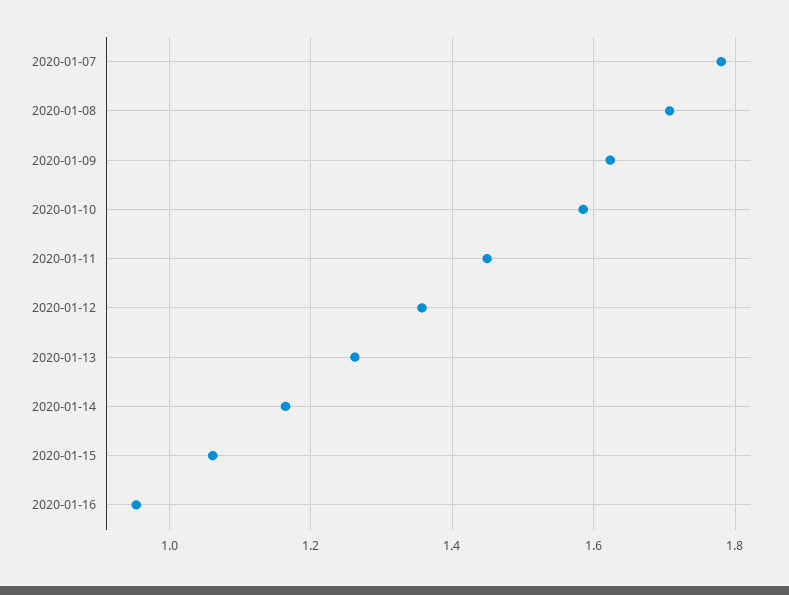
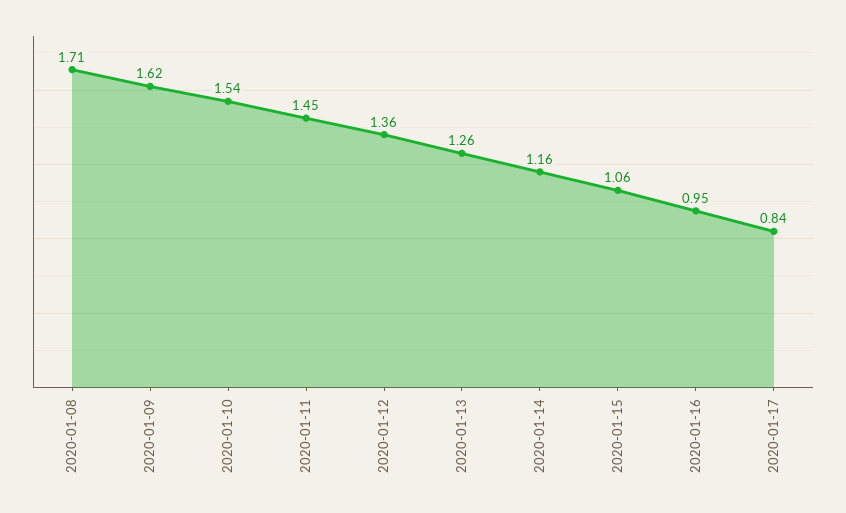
2020-01-07: 1.78 -> none
2020-01-10: 1.58 -> 1.54
2020-01-17: none -> 0.84

